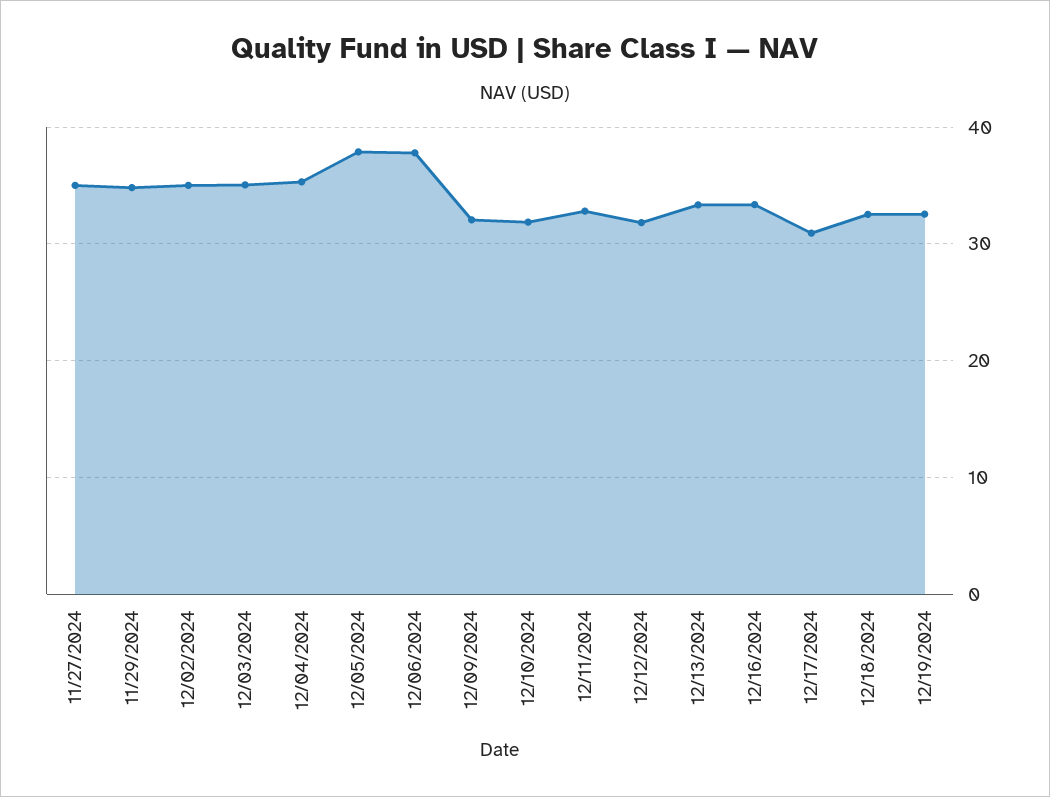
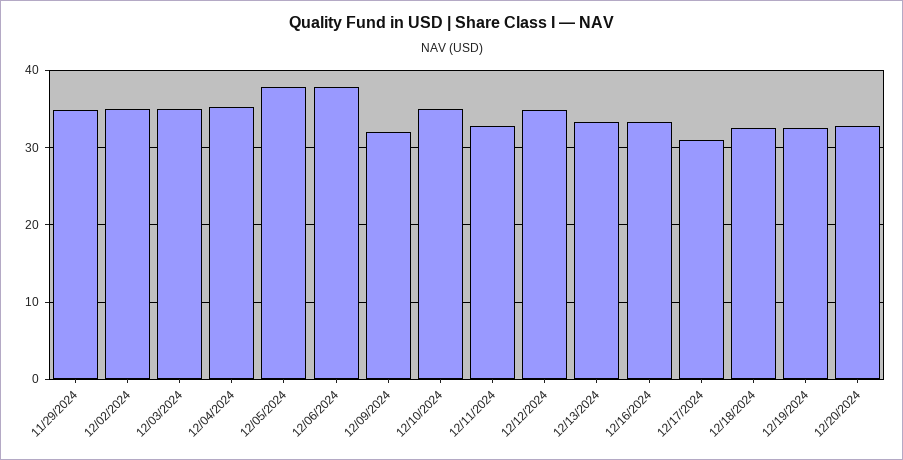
11/27/2024: 35 -> none
12/10/2024: 32 -> 35
12/12/2024: 32 -> 35
12/20/2024: none -> 33

